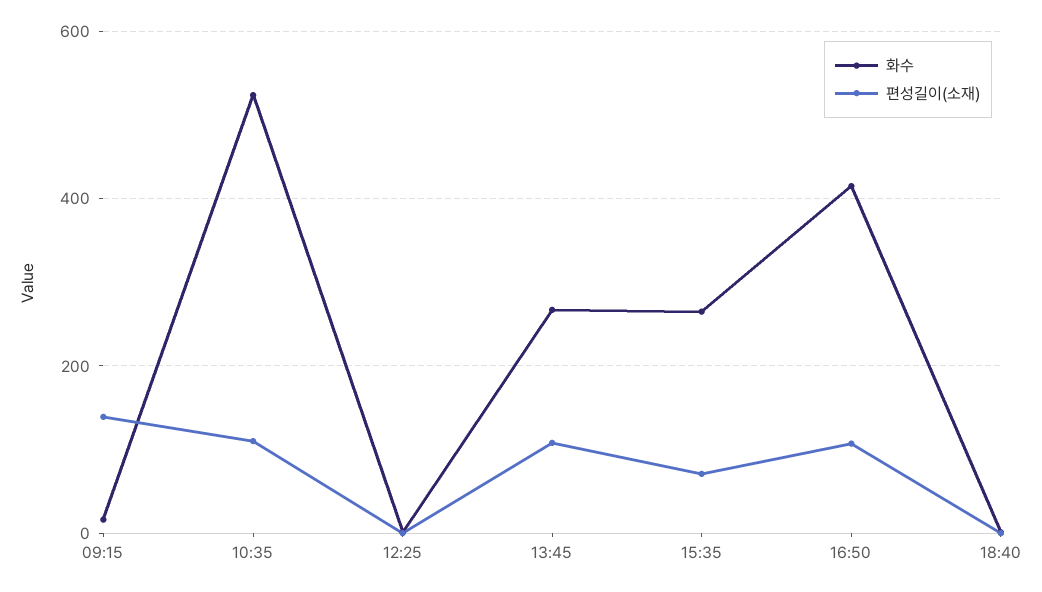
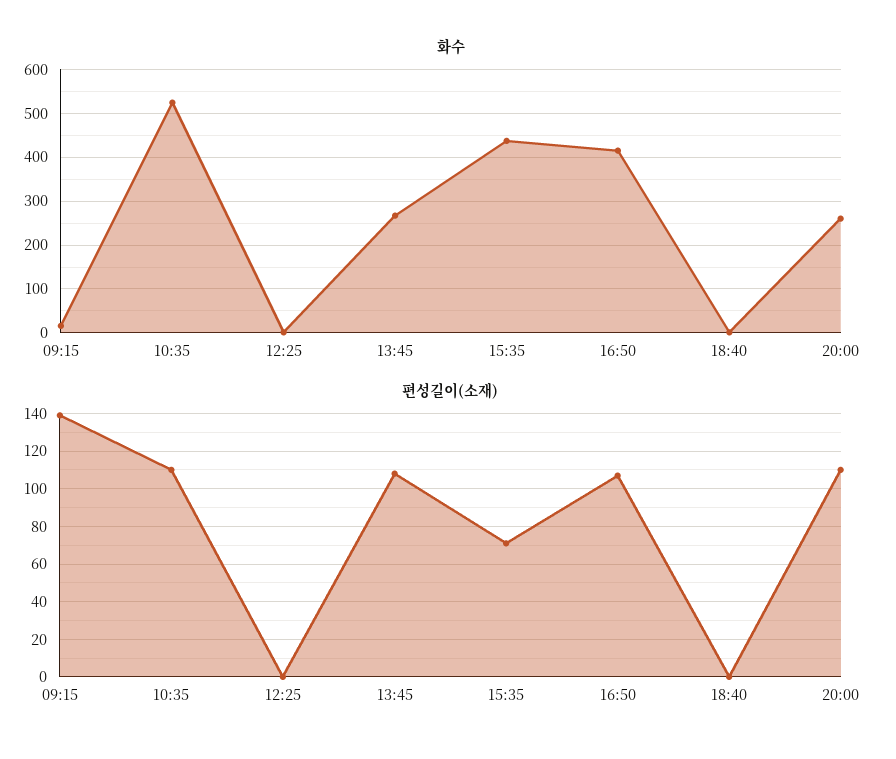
화수, 15:35: 260 -> 440
화수, 20:00: none -> 260
편성길이(소재), 20:00: none -> 110

